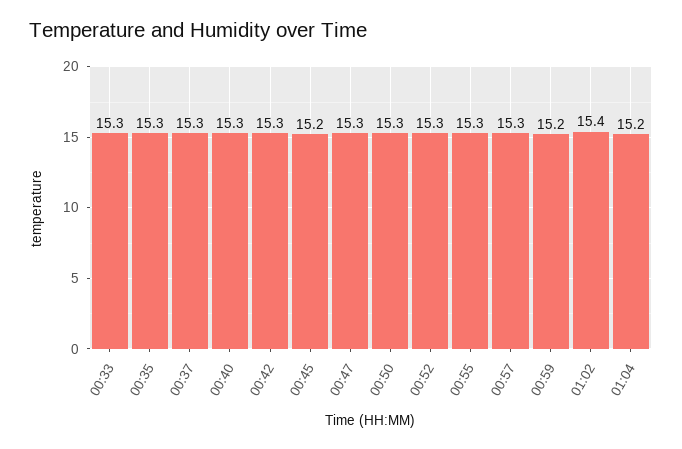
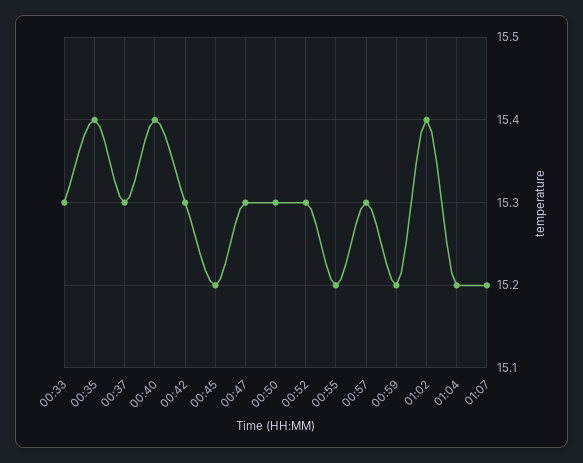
00:35: 15.3 -> 15.4
00:40: 15.3 -> 15.4
00:55: 15.3 -> 15.2
01:07: none -> 15.2

